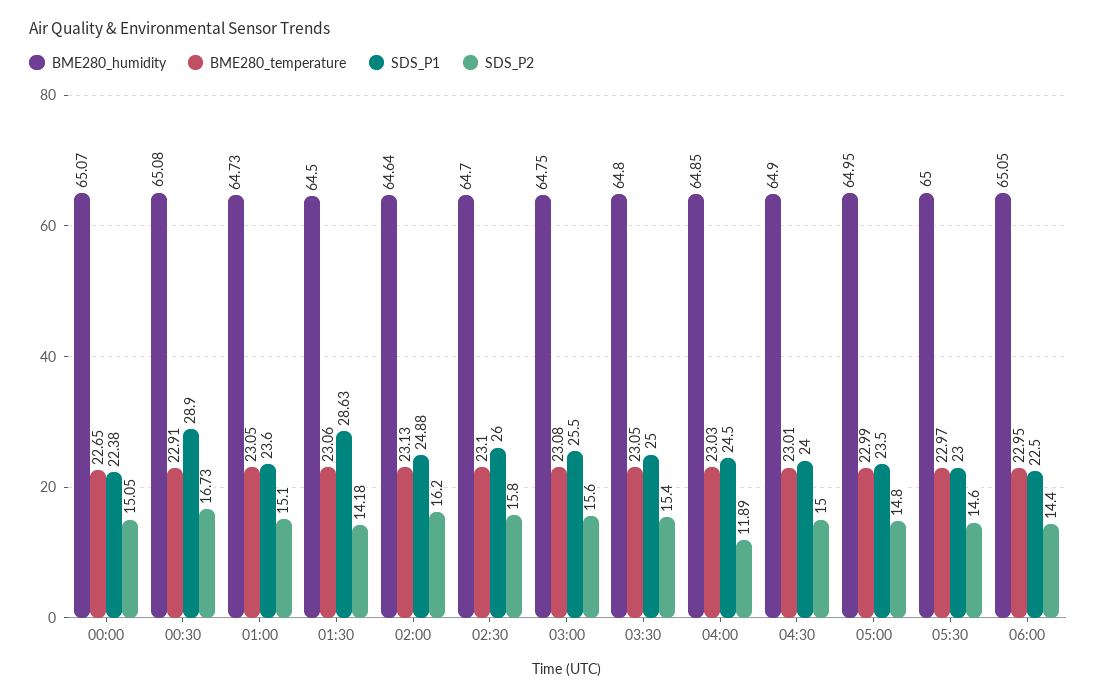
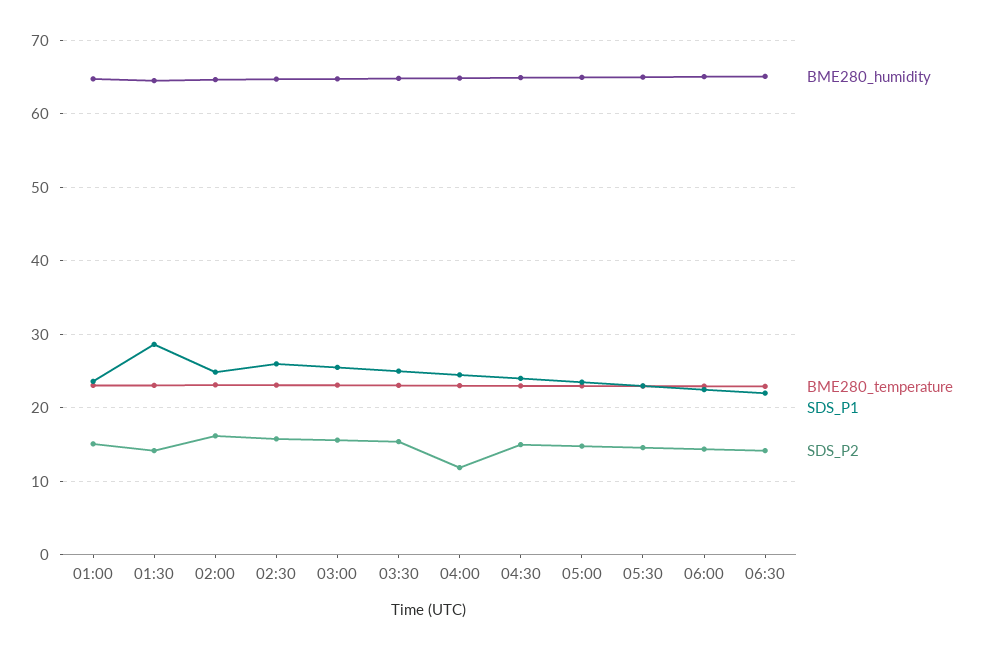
BME280_humidity, 00:00: 65.07 -> none
BME280_temperature, 00:00: 22.65 -> none
SDS_P1, 00:00: 22.38 -> none
SDS_P2, 00:00: 15.05 -> none
BME280_humidity, 00:30: 65.08 -> none
BME280_temperature, 00:30: 22.91 -> none
SDS_P1, 00:30: 28.9 -> none
SDS_P2, 00:30: 16.73 -> none
BME280_humidity, 06:30: none -> 65
BME280_temperature, 06:30: none -> 23
SDS_P1, 06:30: none -> 22
SDS_P2, 06:30: none -> 14

